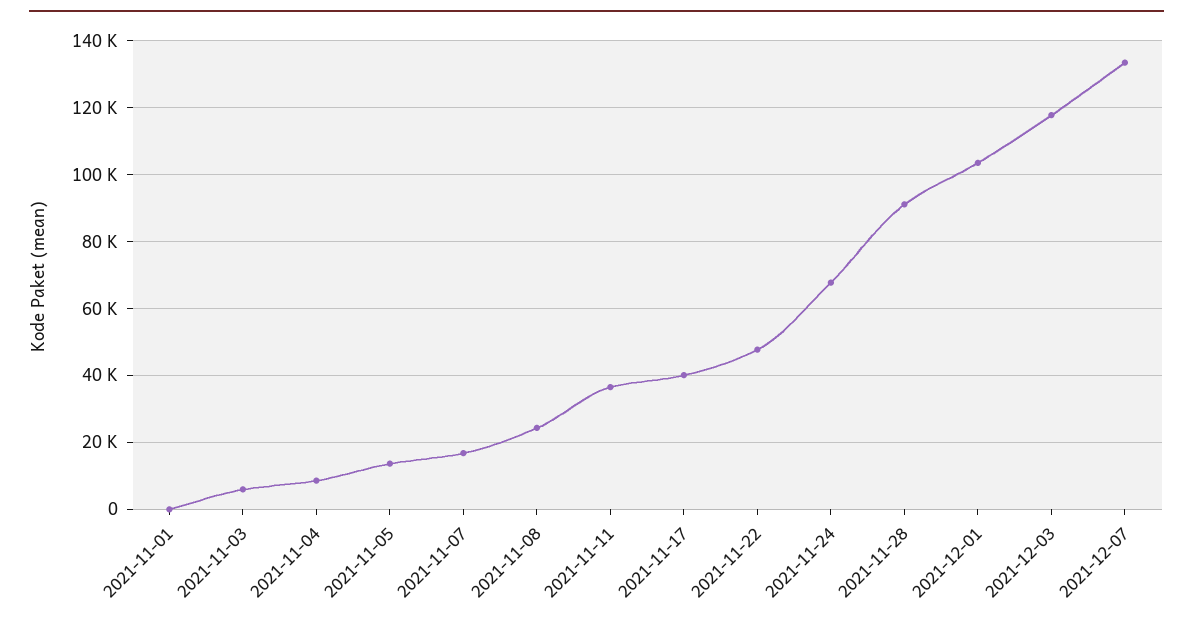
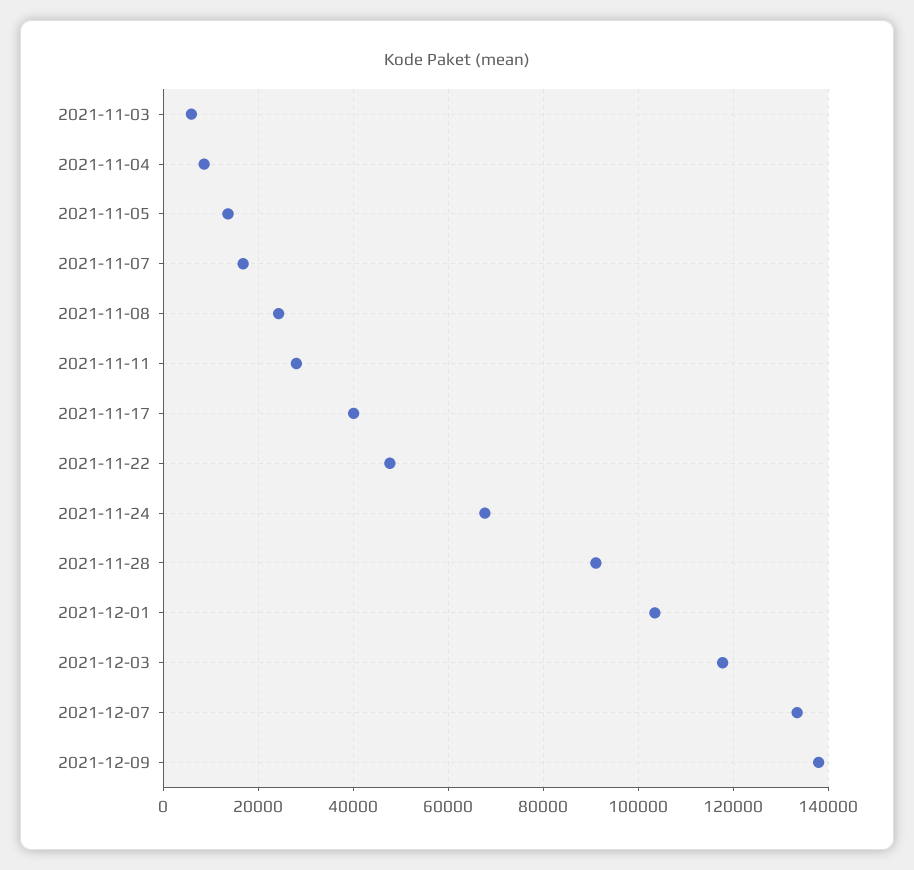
2021-11-01: 0 -> none
2021-11-11: 36000 -> 28000
2021-12-09: none -> 138000

